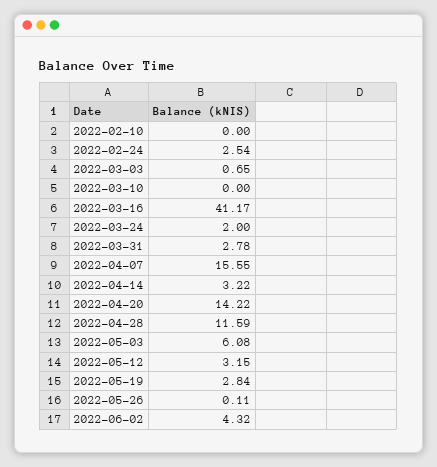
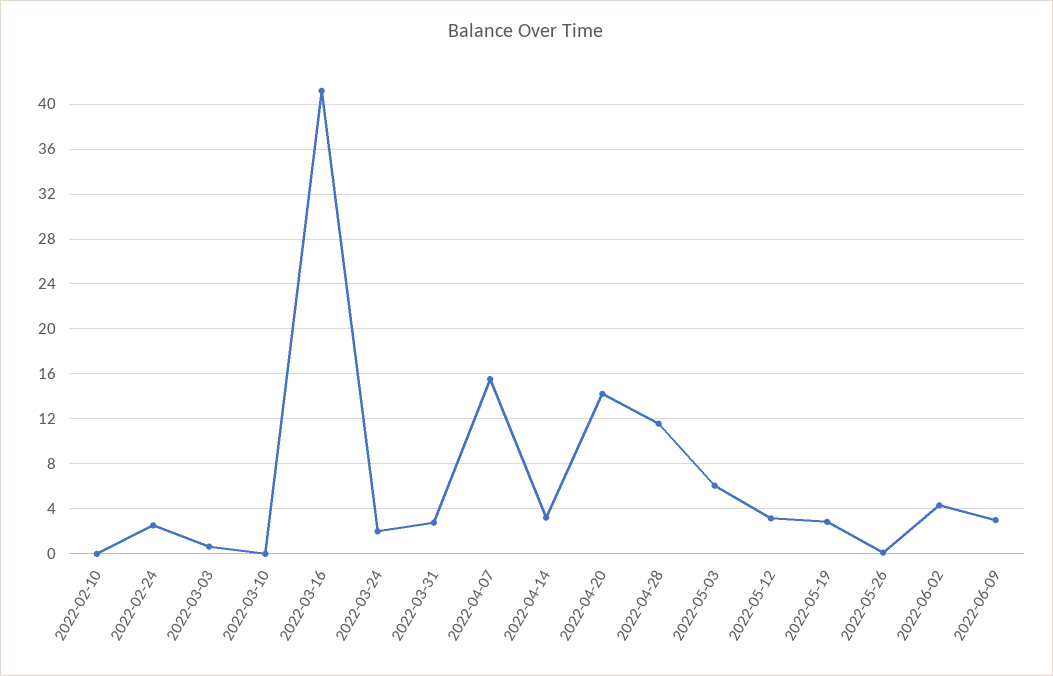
2022-06-09: none -> 3

